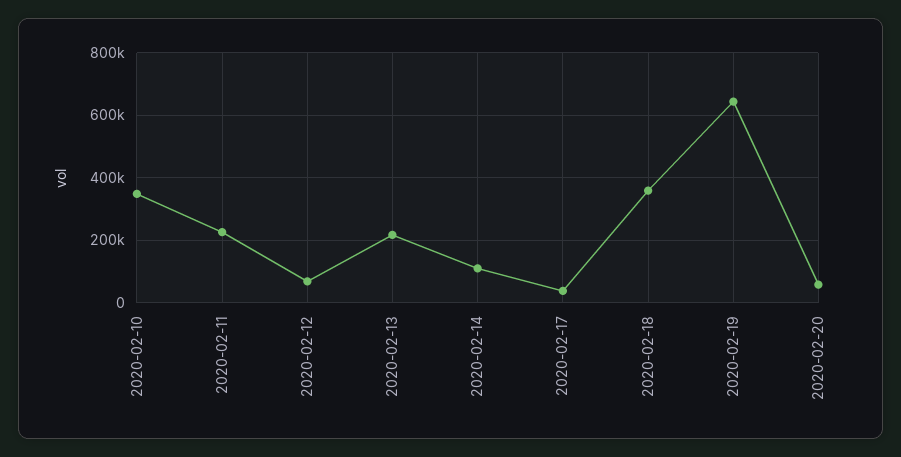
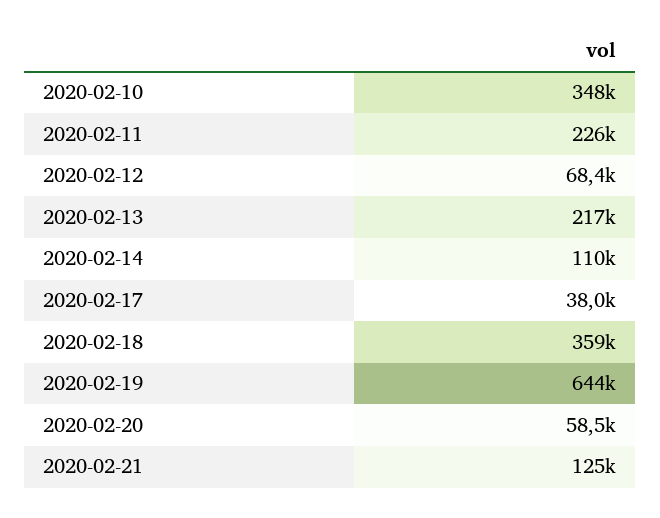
2020-02-21: none -> 125000

